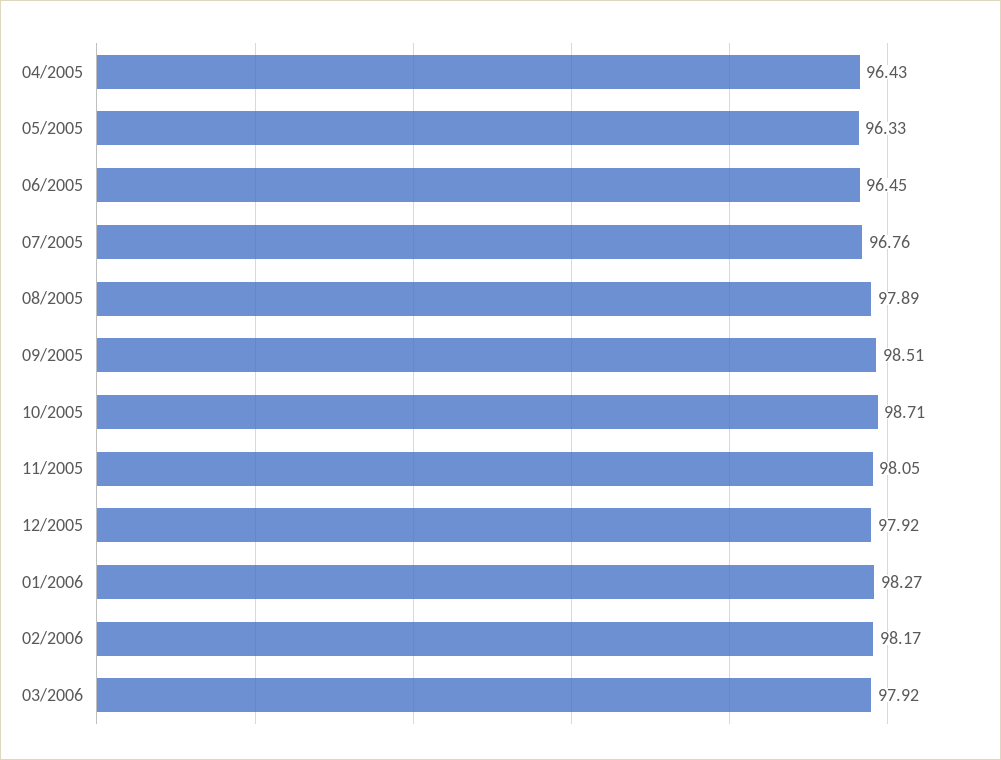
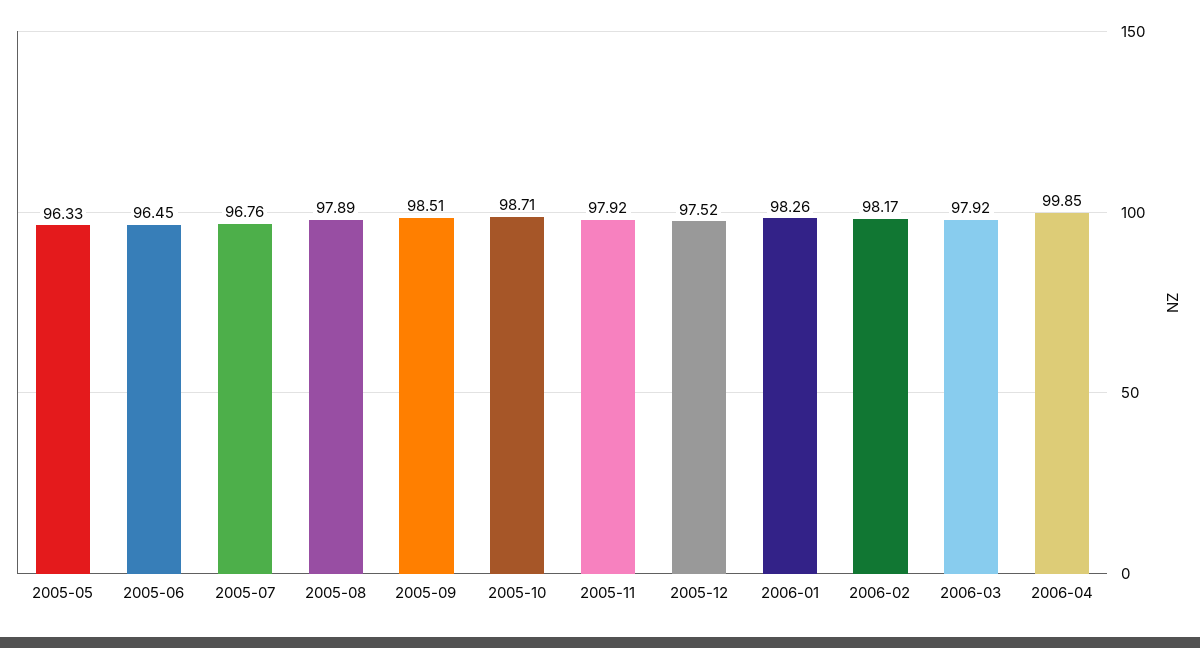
04/2005: 96.43 -> none
11/2005: 98.05 -> 97.92
12/2005: 97.92 -> 97.52
01/2006: 98.27 -> 98.26
2006-04: none -> 99.85

